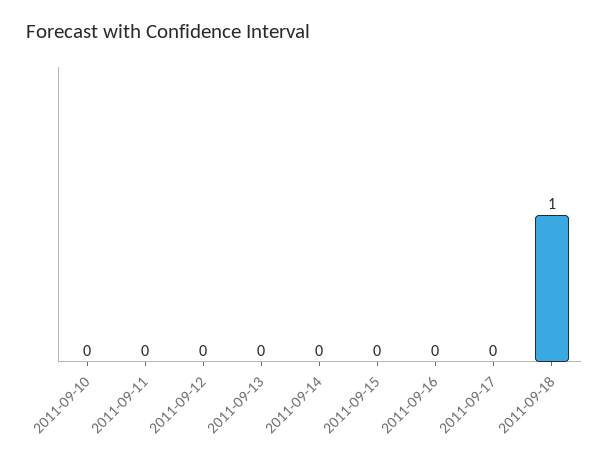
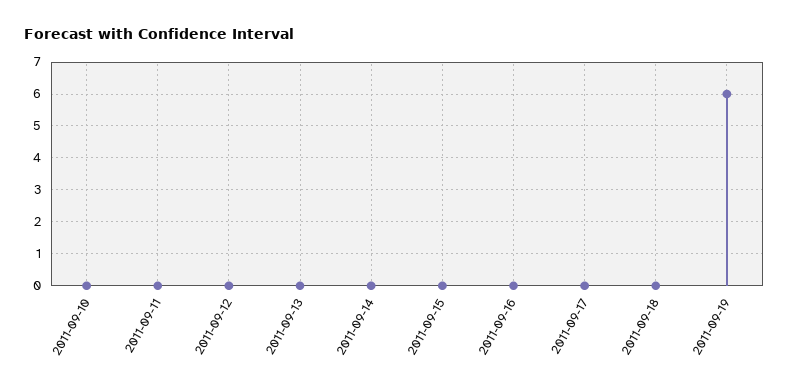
2011-09-18: 1 -> 0
2011-09-19: none -> 6

